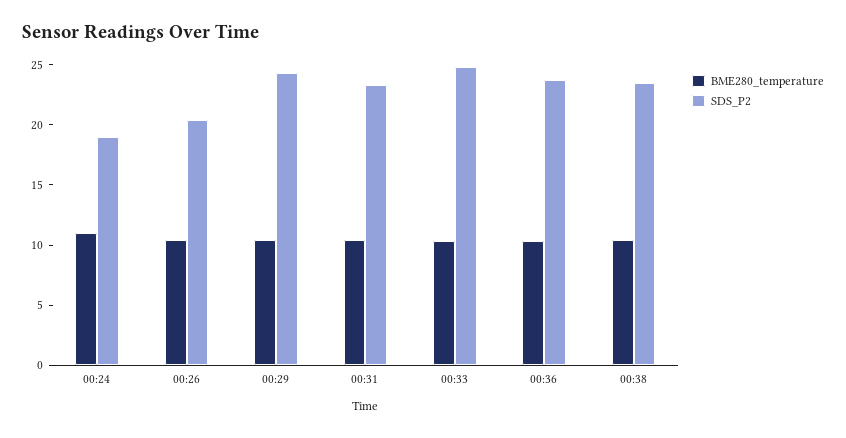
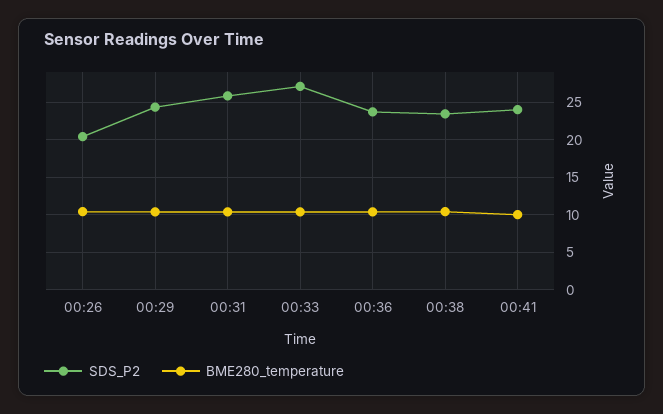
BME280_temperature, 00:24: 11 -> none
SDS_P2, 00:24: 19 -> none
SDS_P2, 00:31: 23 -> 26
SDS_P2, 00:33: 25 -> 27
SDS_P2, 00:41: none -> 24
BME280_temperature, 00:41: none -> 10

